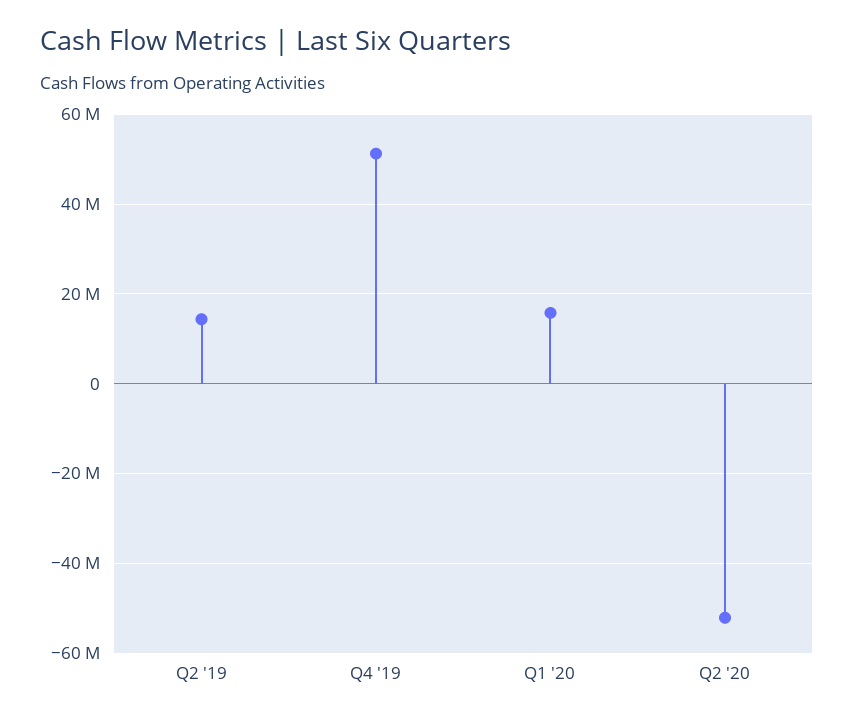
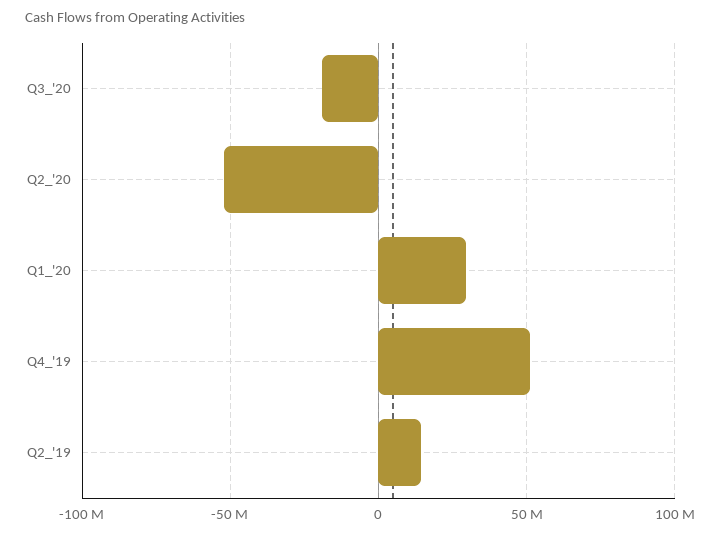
Q1 '20: 16000000 -> 30000000
Q3_'20: none -> -20000000

